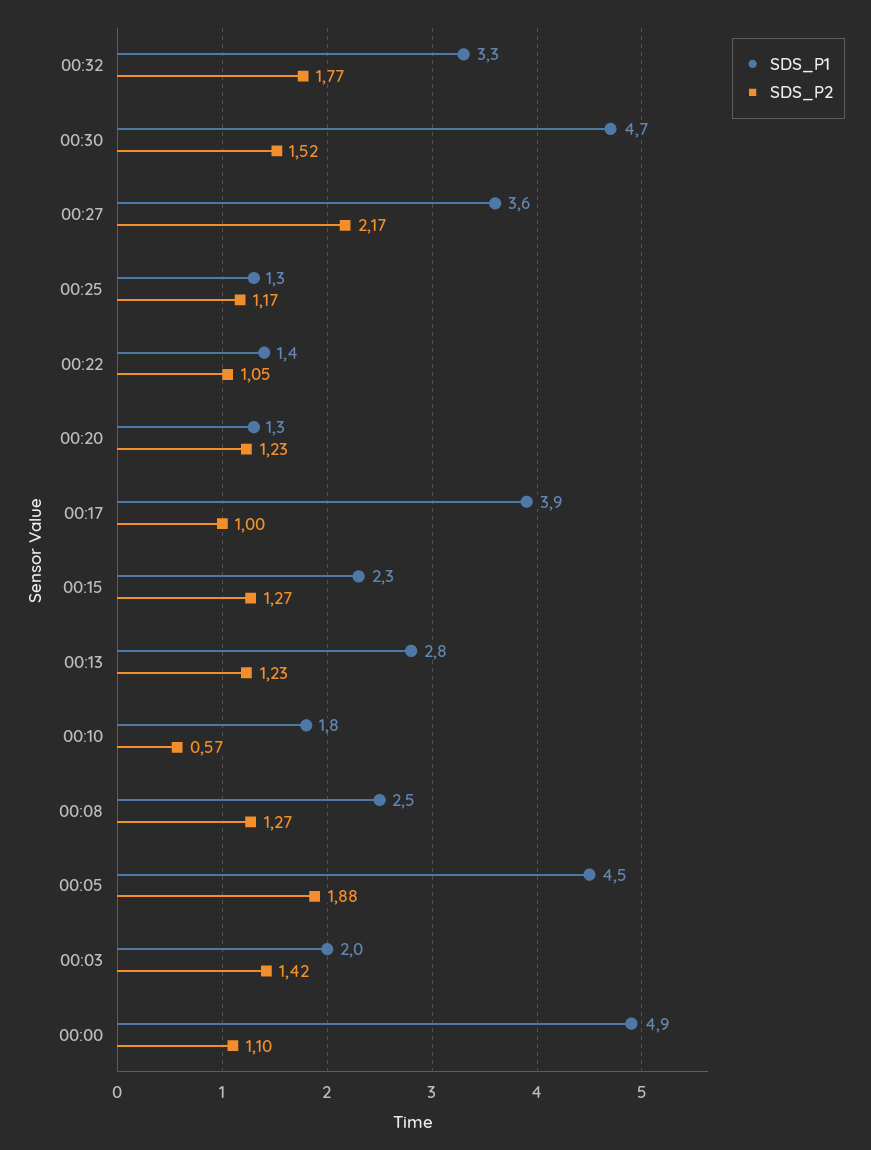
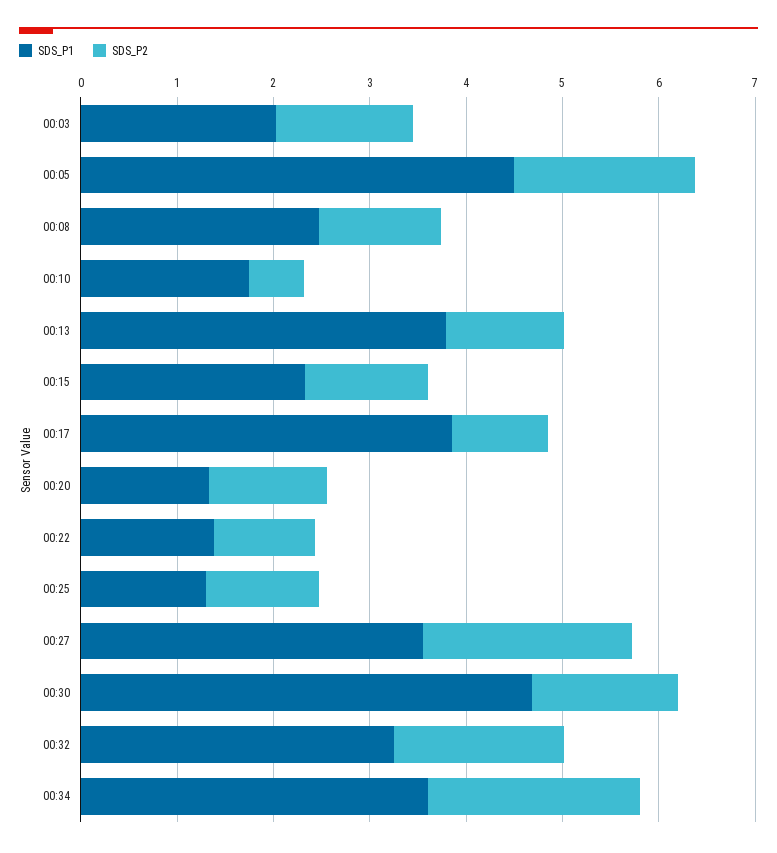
SDS_P1, 00:13: 2.8 -> 3.8
SDS_P1, 00:00: 4.9 -> none
SDS_P2, 00:00: 1.1 -> none
SDS_P1, 00:34: none -> 3.6
SDS_P2, 00:34: none -> 2.2

